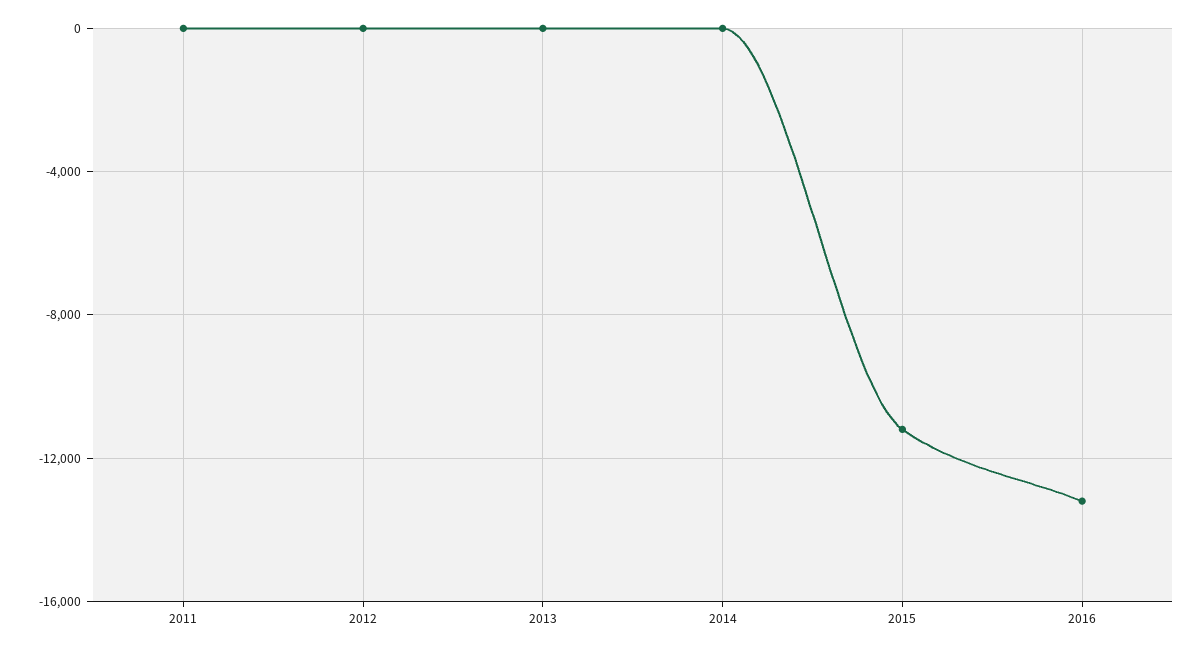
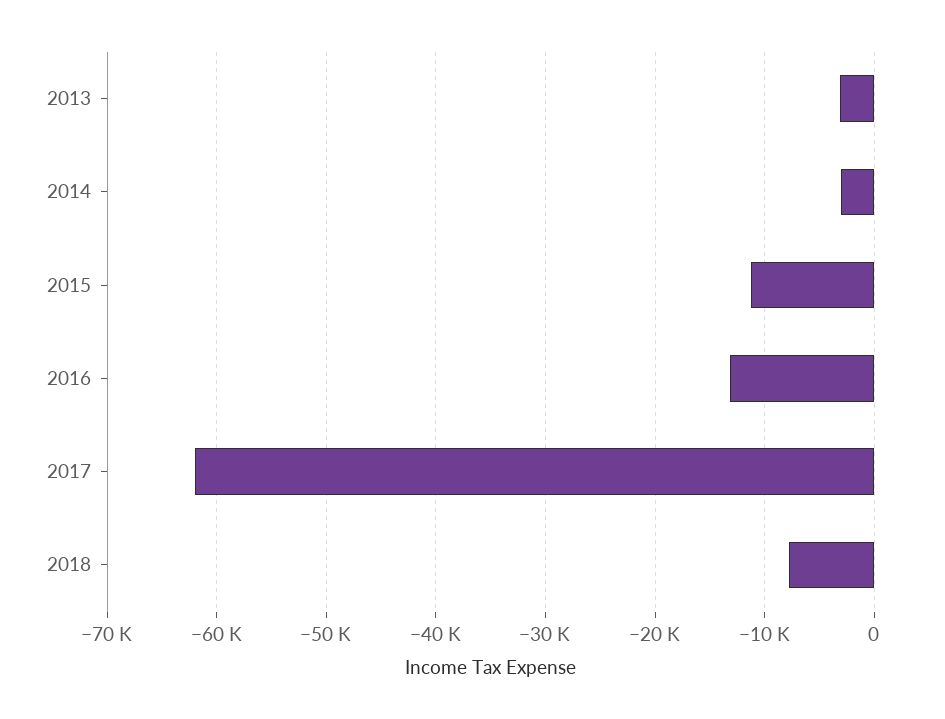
2011: 0 -> none
2012: 0 -> none
2013: 0 -> -3000
2014: 0 -> -3000
2017: none -> -62000
2018: none -> -8000

